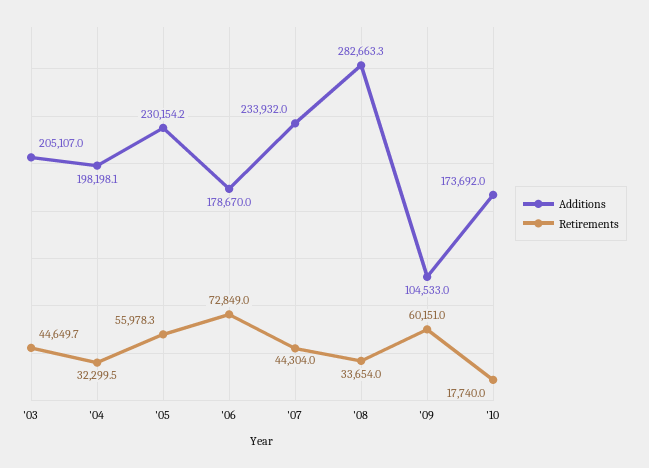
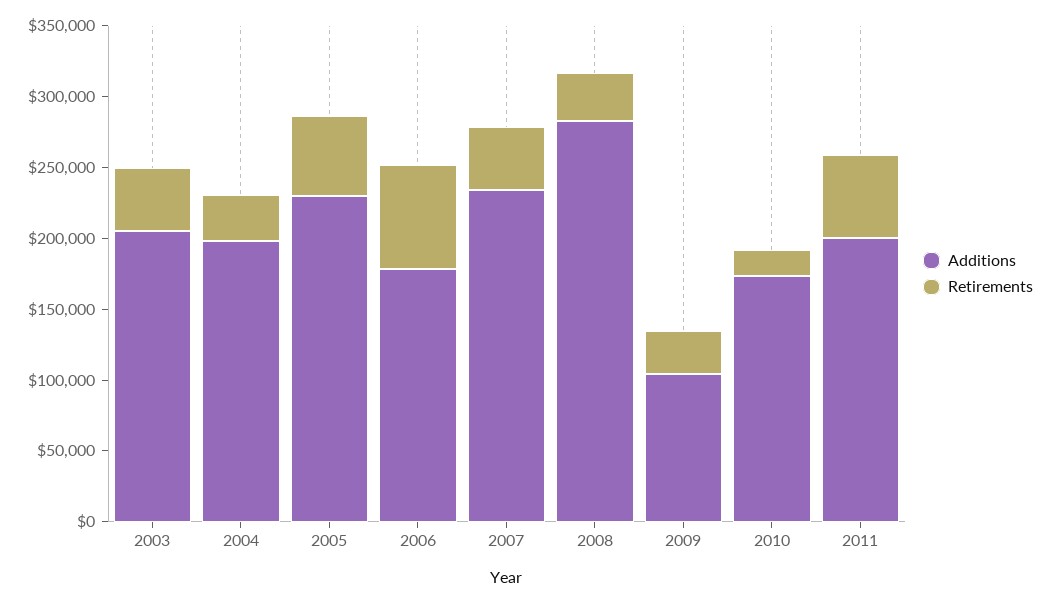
Retirements, '09: 60151 -> 30000
Additions, 2011: none -> 200000
Retirements, 2011: none -> 60000

